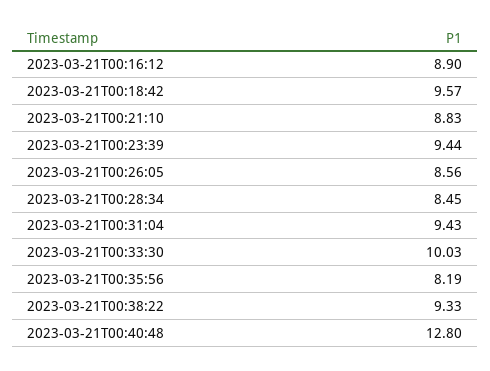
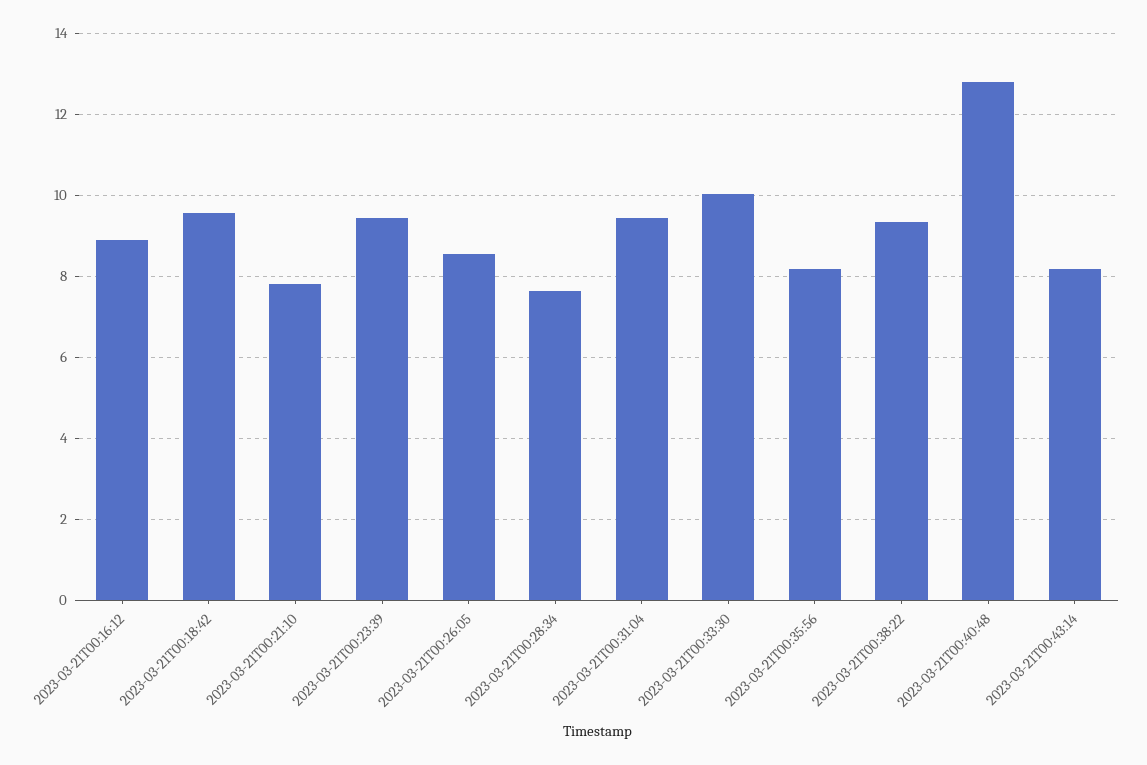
2023-03-21T00:21:10: 8.83 -> 7.8
2023-03-21T00:28:34: 8.45 -> 7.6
2023-03-21T00:43:14: none -> 8.2

